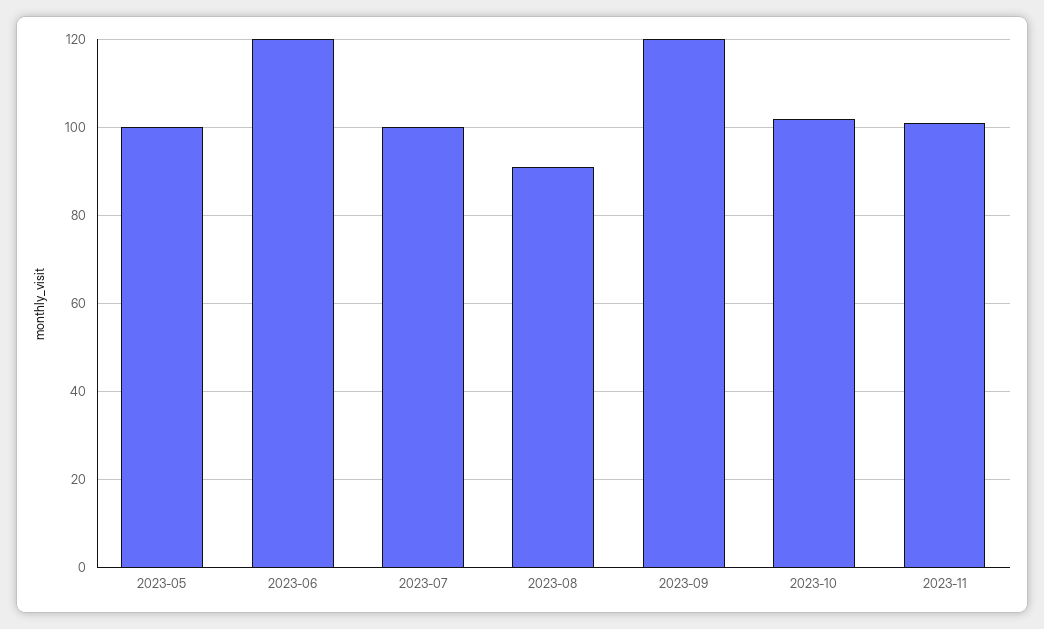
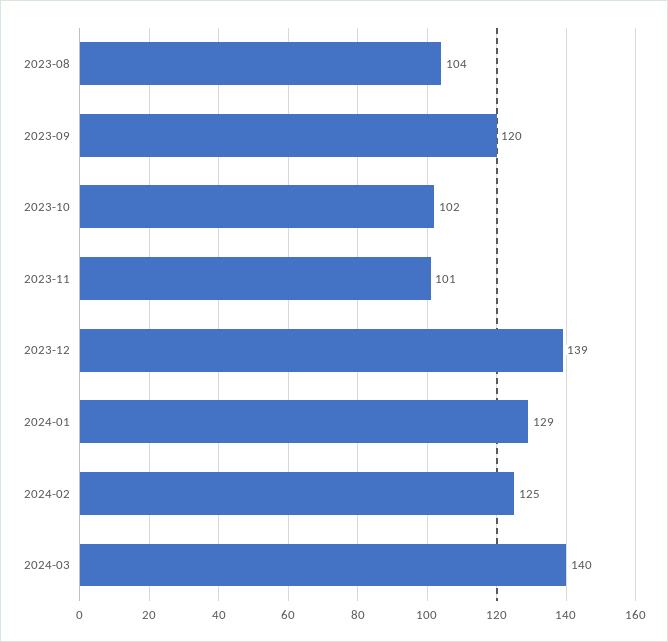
2023-05: 100 -> none
2023-06: 120 -> none
2023-07: 100 -> none
2023-08: 90 -> 104
2023-12: none -> 139
2024-01: none -> 129
2024-02: none -> 125
2024-03: none -> 140

